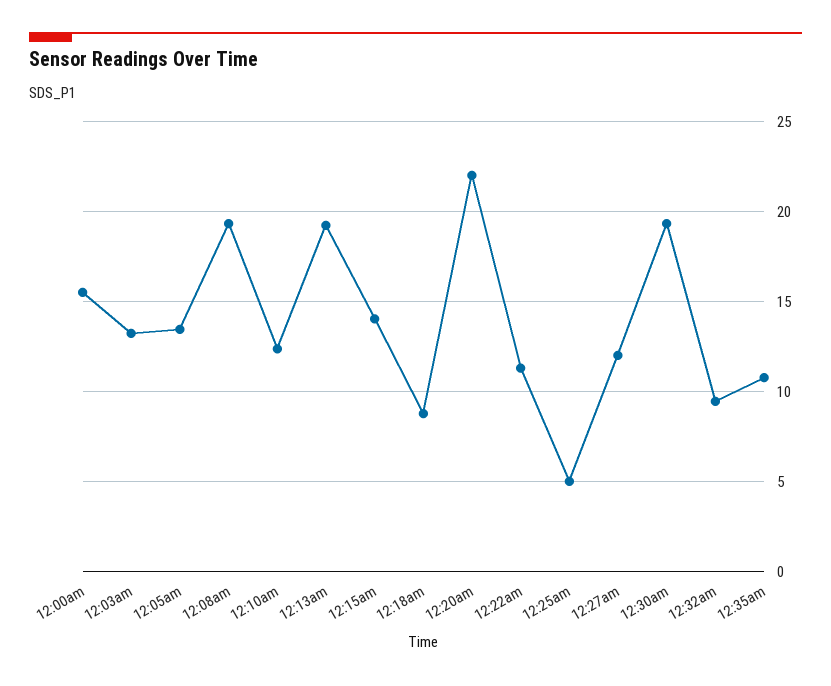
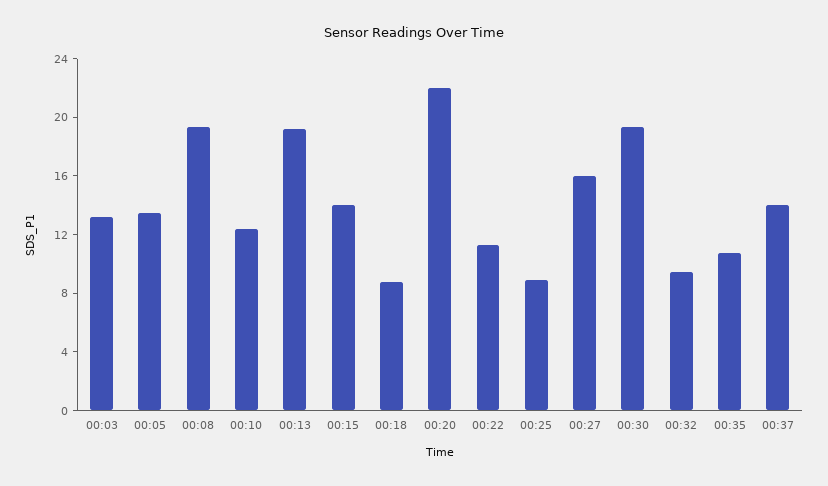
12:00am: 15.5 -> none
12:25am: 5 -> 9
12:27am: 12 -> 16
00:37: none -> 14

